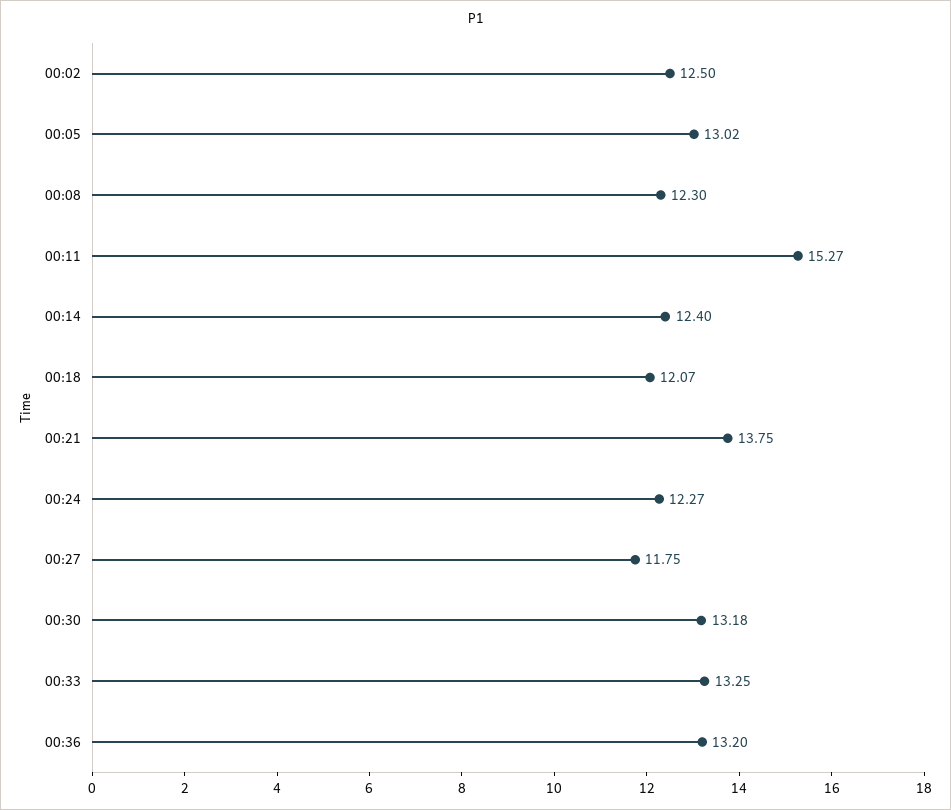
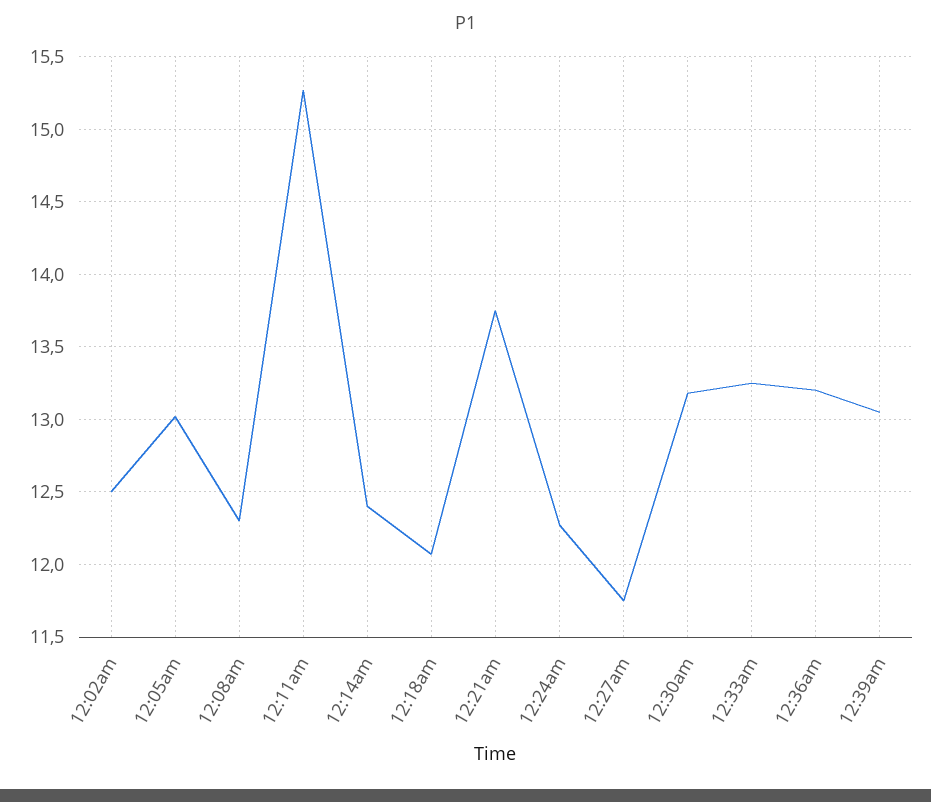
12:39am: none -> 13.05

